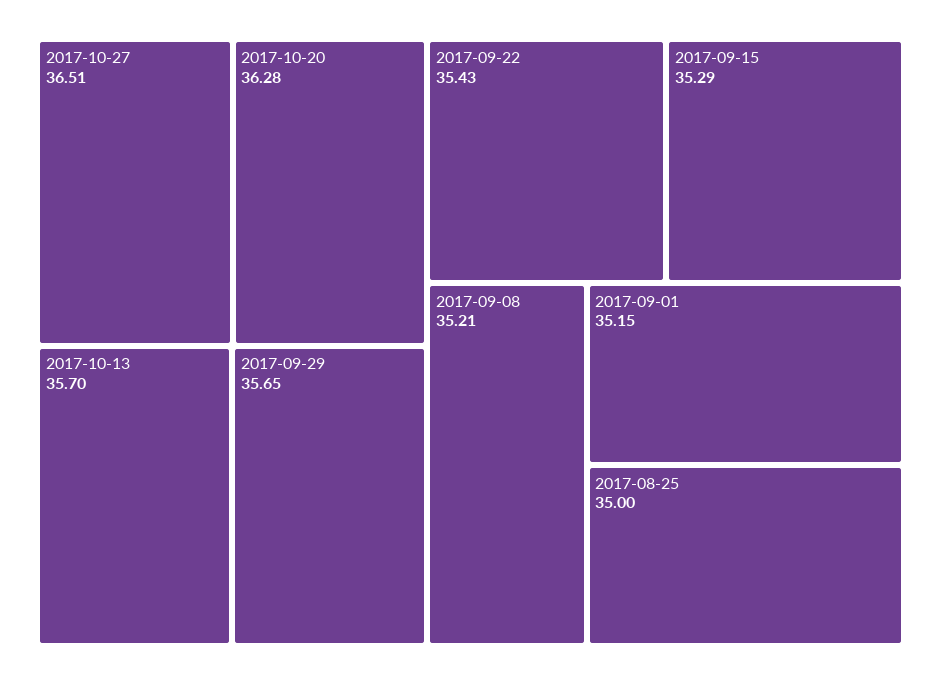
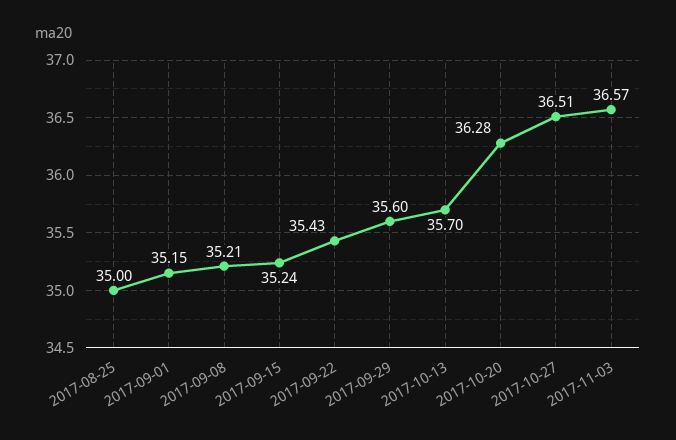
2017-09-29: 35.65 -> 35.6
2017-09-15: 35.29 -> 35.24
2017-11-03: none -> 36.57

